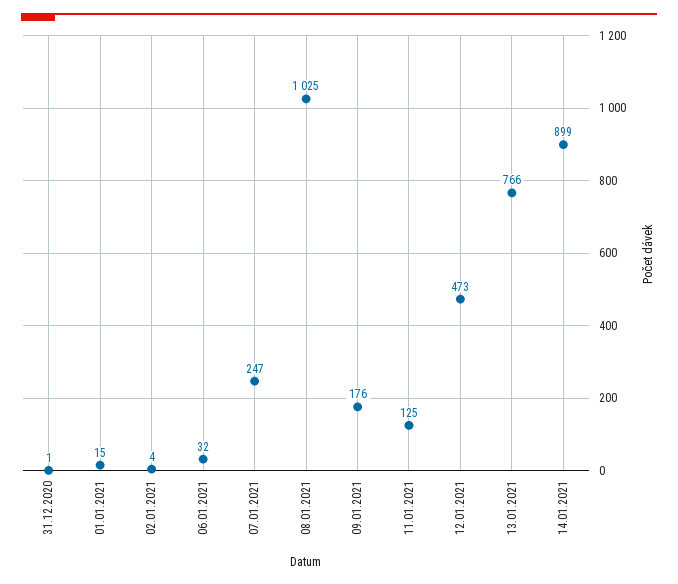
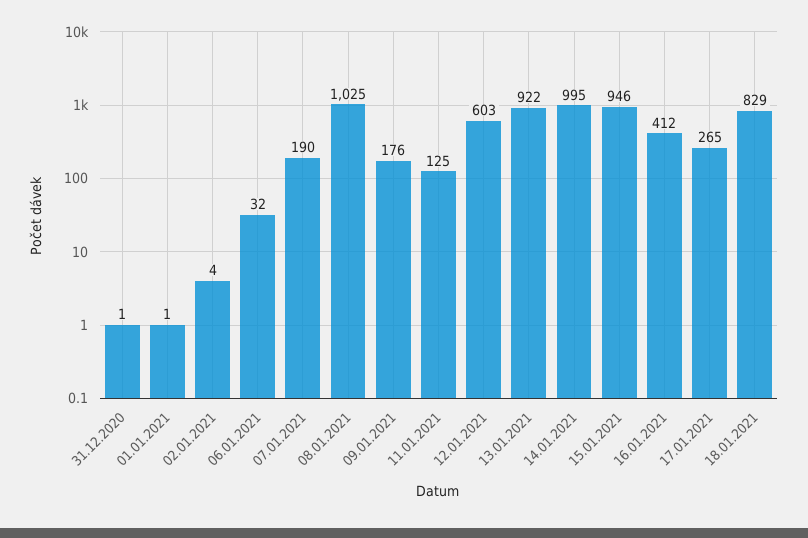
01.01.2021: 15 -> 1
07.01.2021: 247 -> 190
12.01.2021: 473 -> 603
13.01.2021: 766 -> 922
14.01.2021: 899 -> 995
15.01.2021: none -> 946
16.01.2021: none -> 412
17.01.2021: none -> 265
18.01.2021: none -> 829

